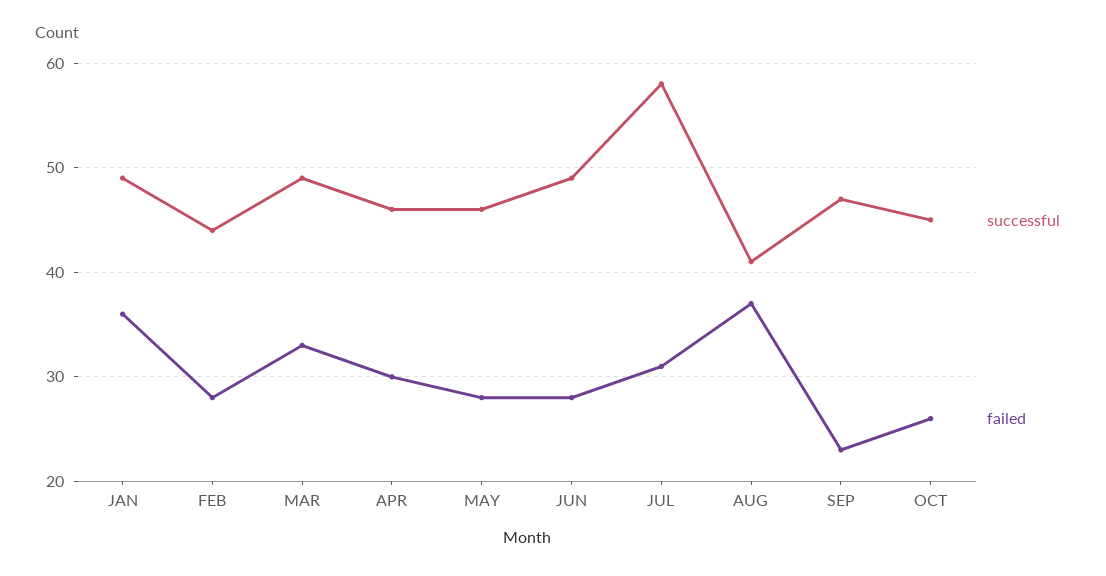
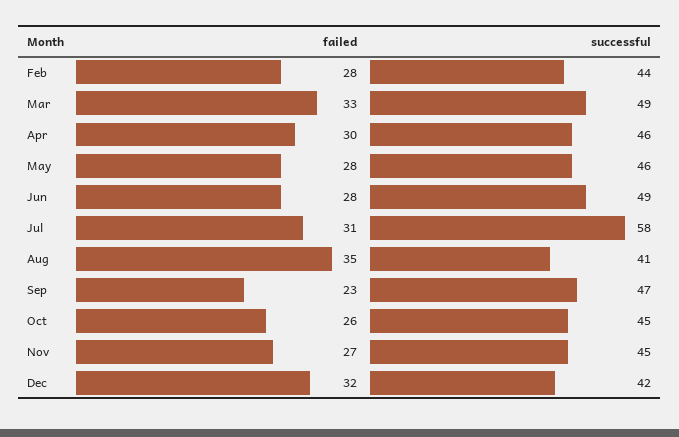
successful, JAN: 49 -> none
failed, JAN: 36 -> none
failed, AUG: 37 -> 35
failed, Nov: none -> 27
successful, Nov: none -> 45
failed, Dec: none -> 32
successful, Dec: none -> 42

